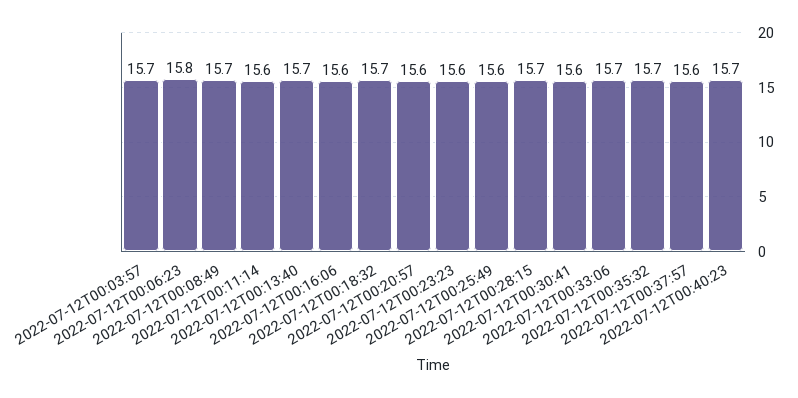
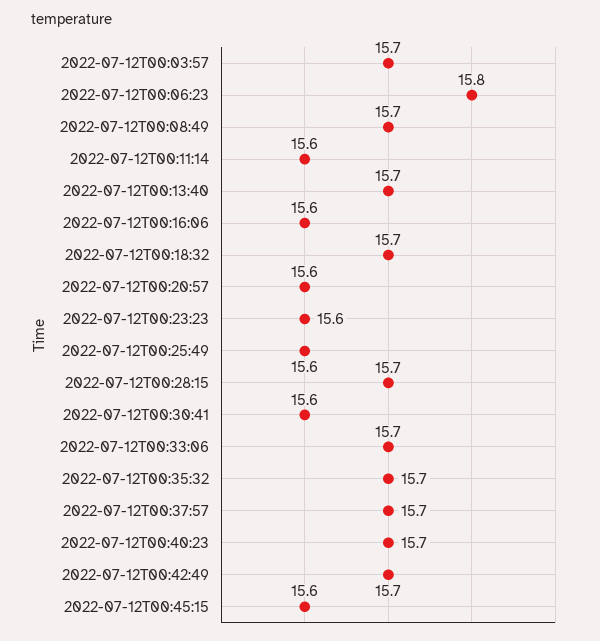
2022-07-12T00:37:57: 15.6 -> 15.7
2022-07-12T00:42:49: none -> 15.7
2022-07-12T00:45:15: none -> 15.6

